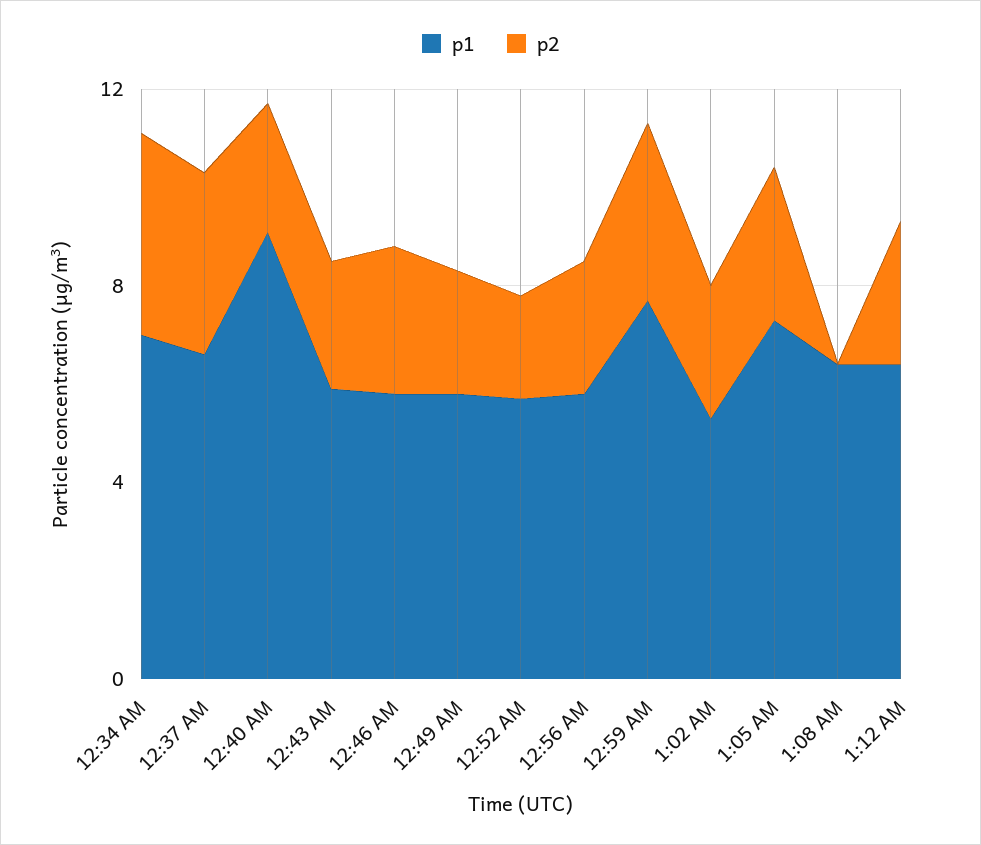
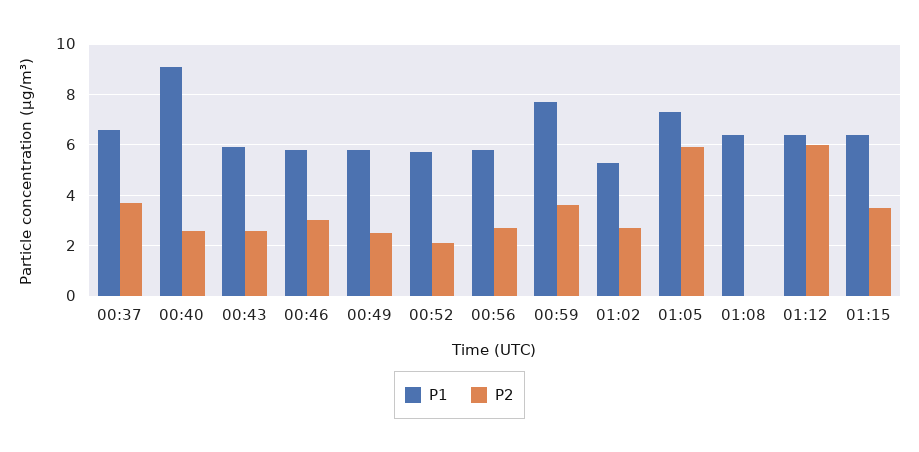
p1, 12:34 AM: 7 -> none
p2, 12:34 AM: 4 -> none
p2, 1:05 AM: 3 -> 6
p2, 1:12 AM: 3 -> 6
p1, 01:15: none -> 6.5
p2, 01:15: none -> 3.5

